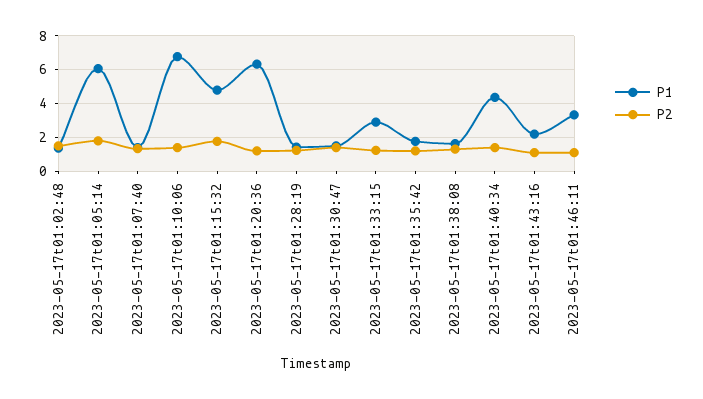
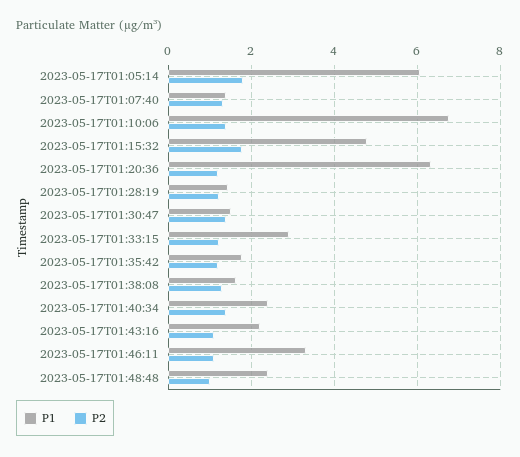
P1, 2023-05-17t01:02:48: 1.5 -> none
P2, 2023-05-17t01:02:48: 1.5 -> none
P1, 2023-05-17t01:40:34: 4.5 -> 2.4
P1, 2023-05-17T01:48:48: none -> 2.4
P2, 2023-05-17T01:48:48: none -> 1

